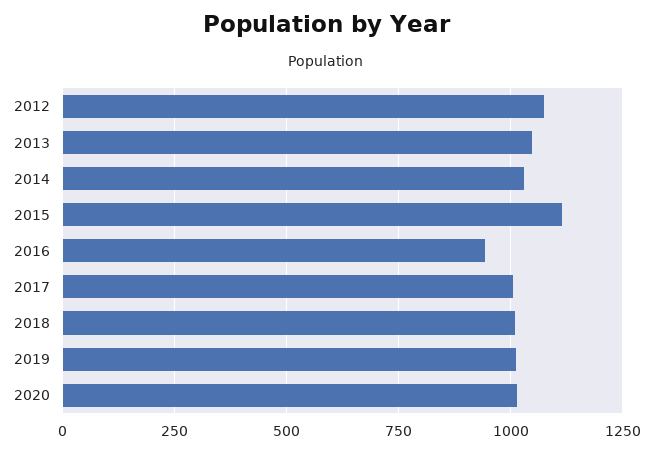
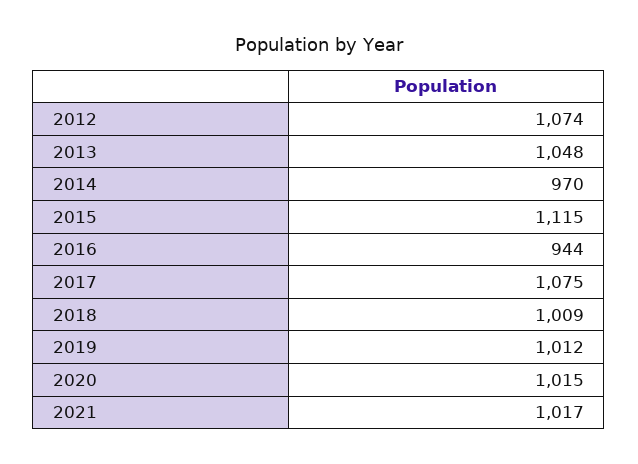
2014: 1025 -> 970
2017: 1000 -> 1075
2021: none -> 1017

